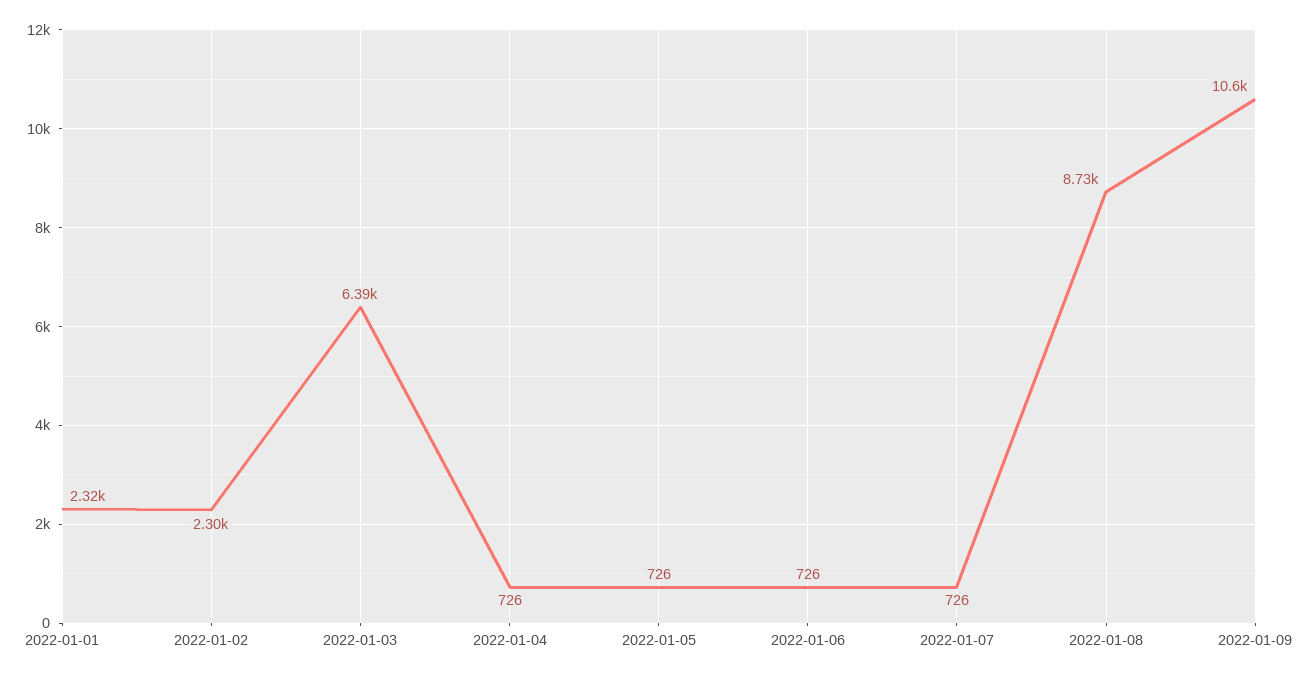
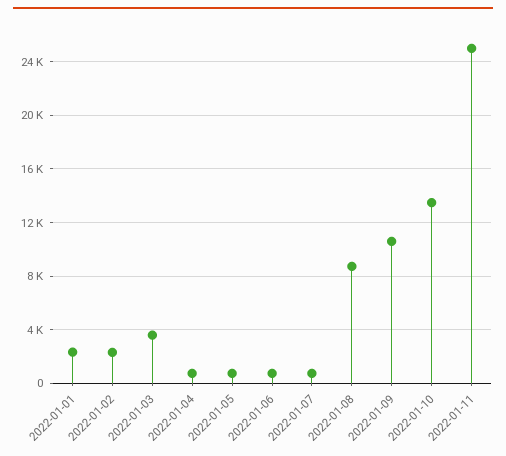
2022-01-03: 6390 -> 3500
2022-01-10: none -> 13500
2022-01-11: none -> 25000

